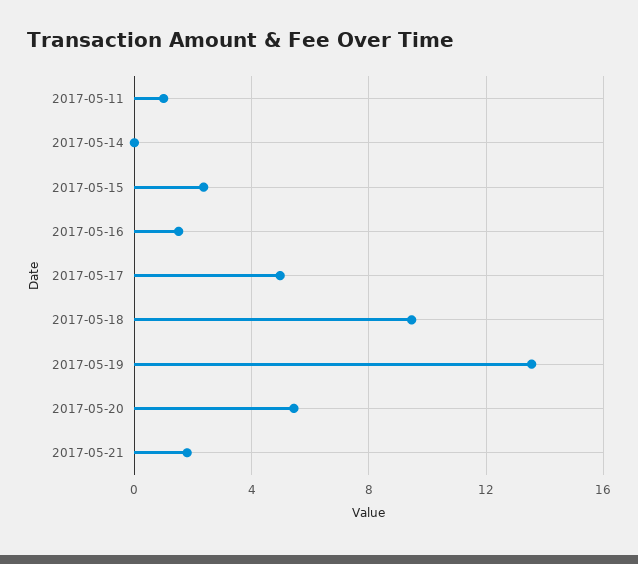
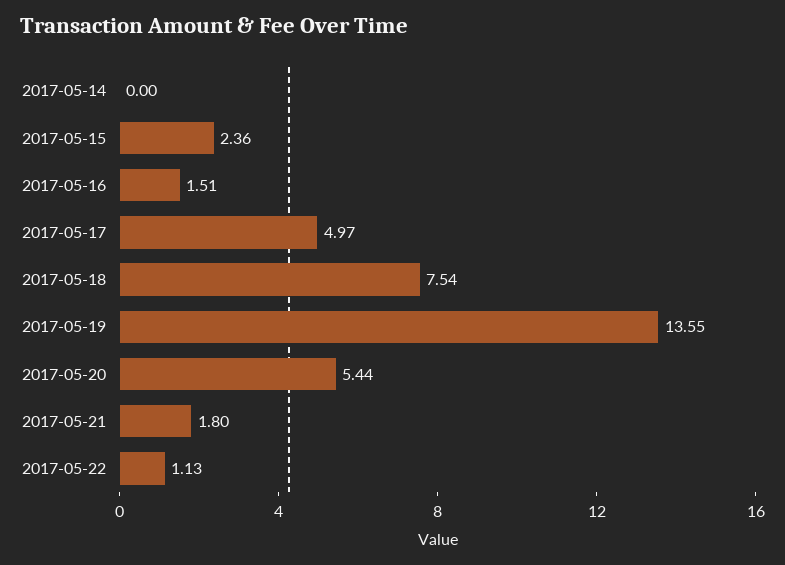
2017-05-11: 1 -> none
2017-05-18: 9.5 -> 7.54
2017-05-22: none -> 1.13

